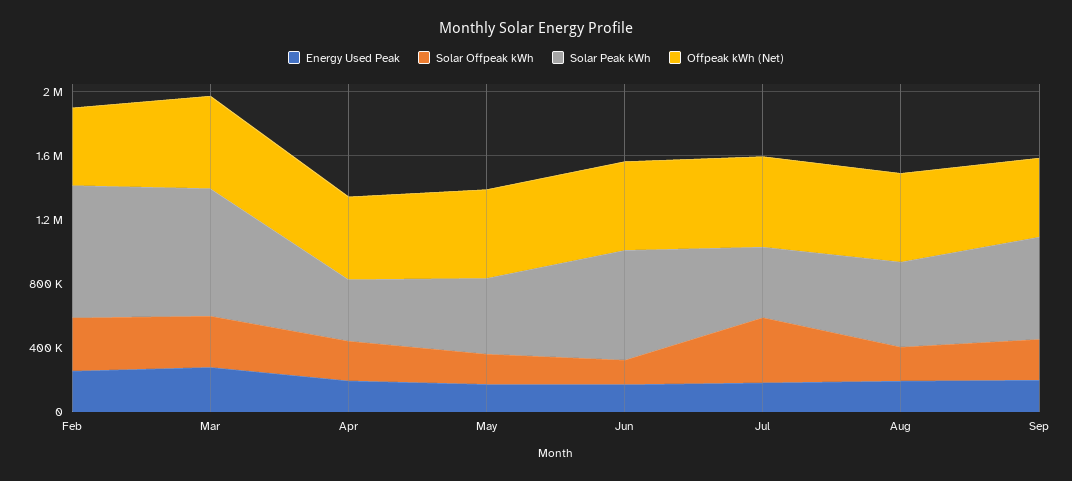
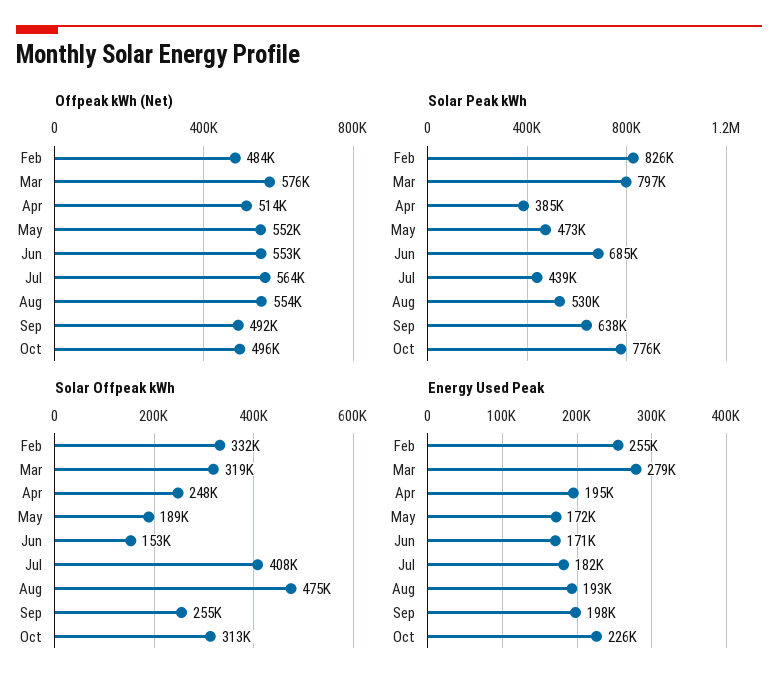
Solar Offpeak kWh, Aug: 200000 -> 475000
Offpeak kWh (Net), Oct: none -> 496000
Solar Peak kWh, Oct: none -> 776000
Solar Offpeak kWh, Oct: none -> 313000
Energy Used Peak, Oct: none -> 226000

